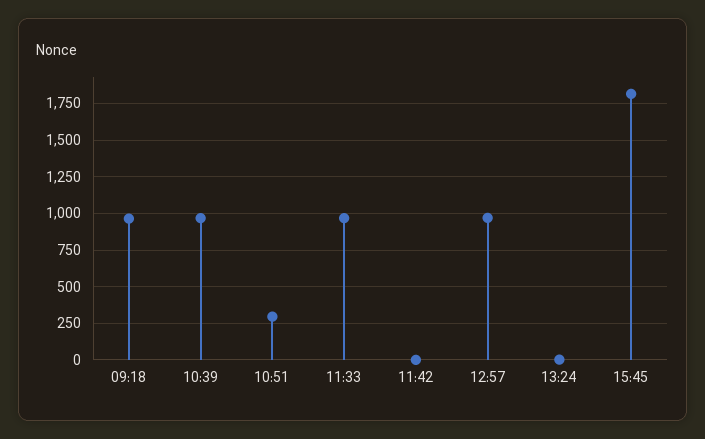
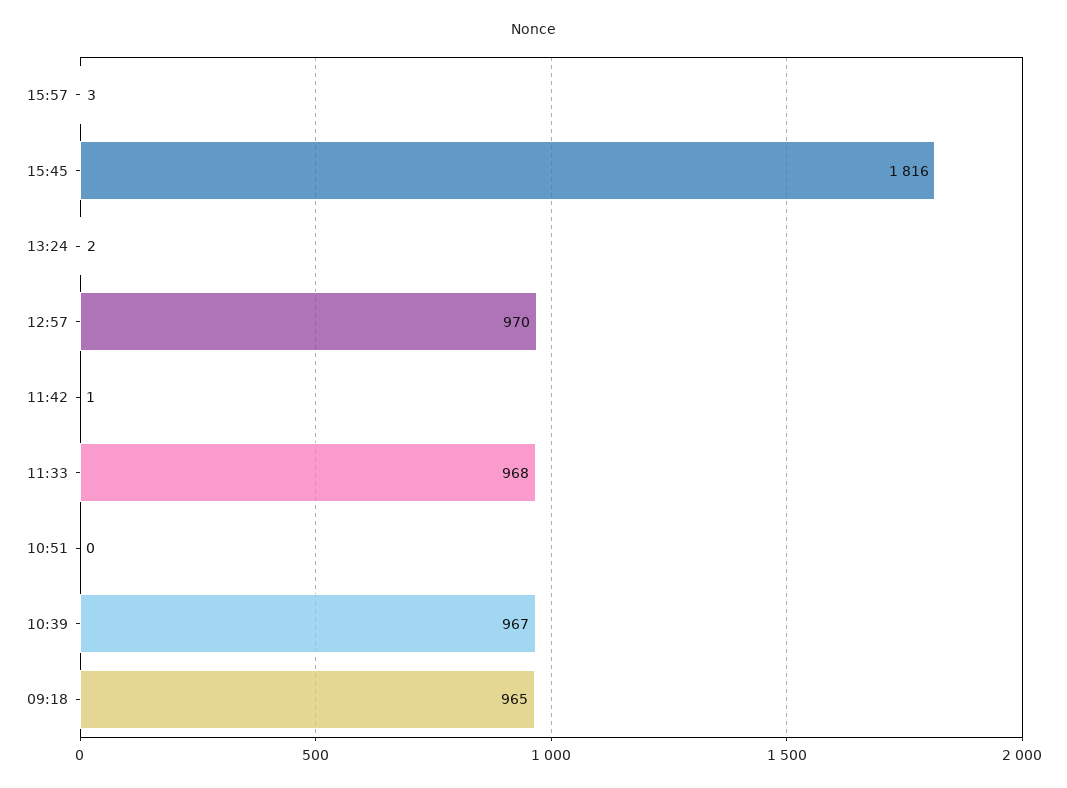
10:51: 300 -> 0
15:57: none -> 3

